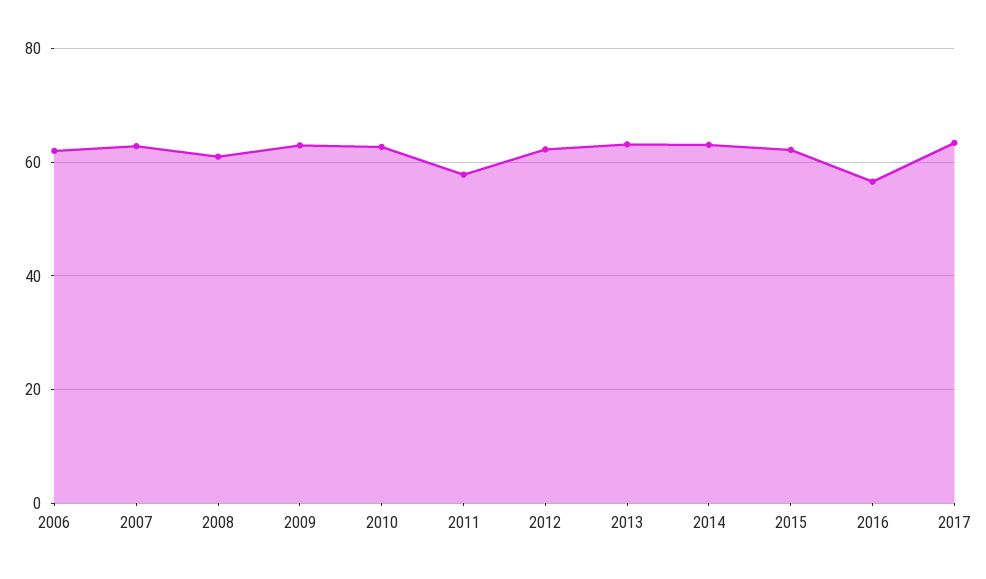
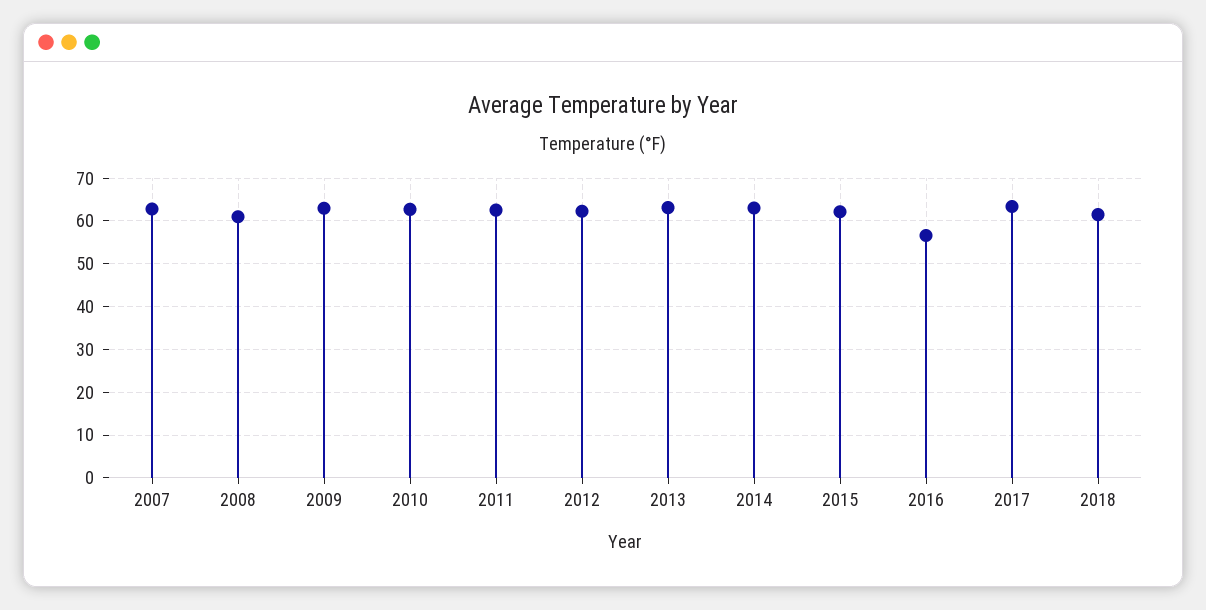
2006: 62 -> none
2011: 58 -> 62
2018: none -> 62

